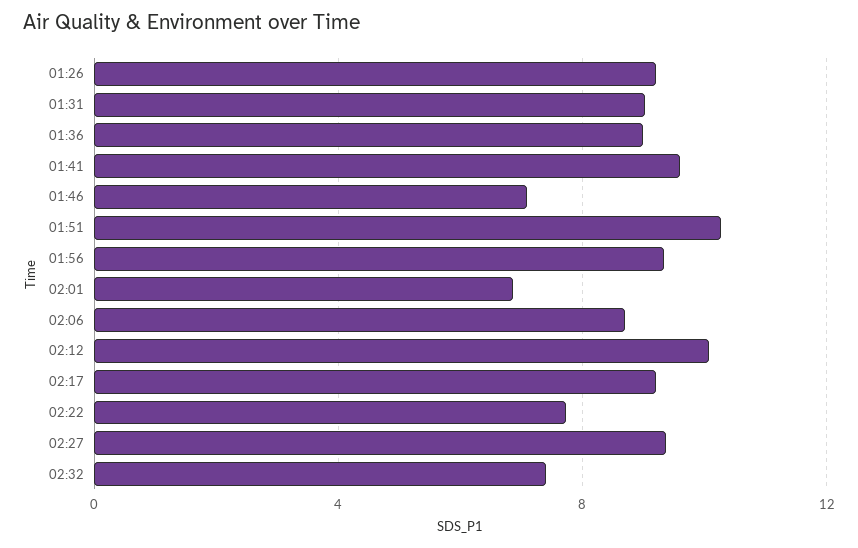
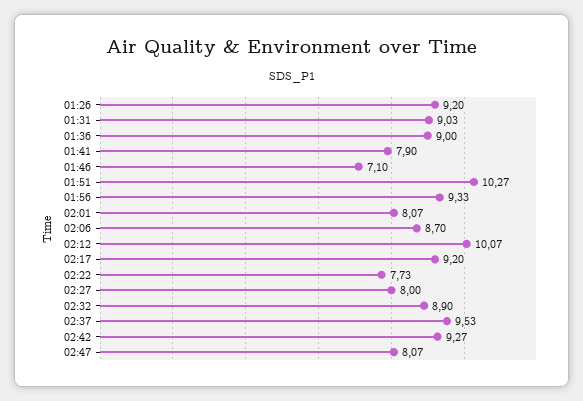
01:41: 9.5 -> 7.9
02:01: 7 -> 8.07
02:27: 9.5 -> 8
02:32: 7.5 -> 8.9
02:37: none -> 9.53
02:42: none -> 9.27
02:47: none -> 8.07

